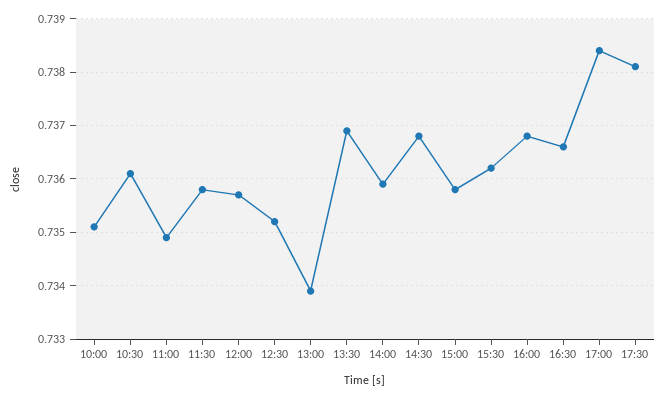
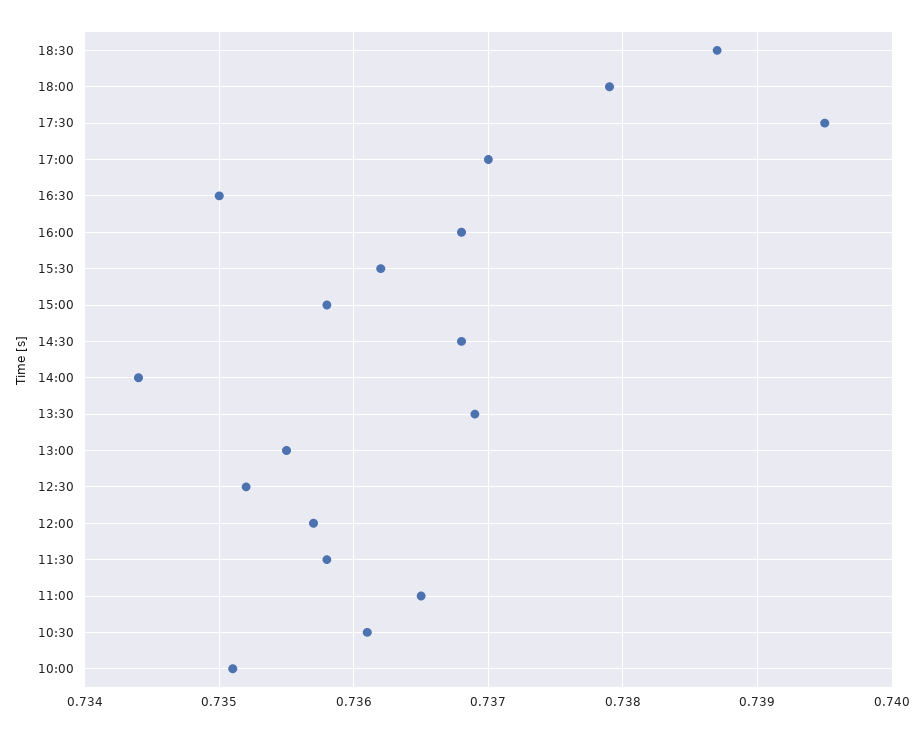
11:00: 0.735 -> 0.7365
13:00: 0.734 -> 0.7355
14:00: 0.736 -> 0.7344
16:30: 0.7365 -> 0.735
17:00: 0.7385 -> 0.737
17:30: 0.738 -> 0.7395
18:30: none -> 0.7387
18:00: none -> 0.7379

